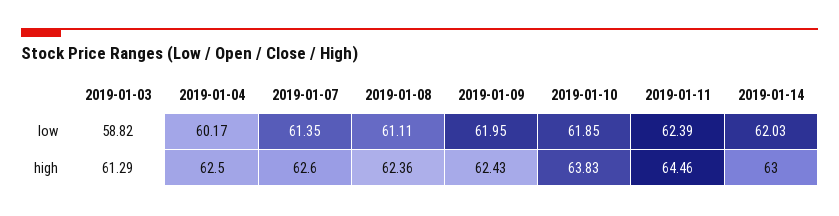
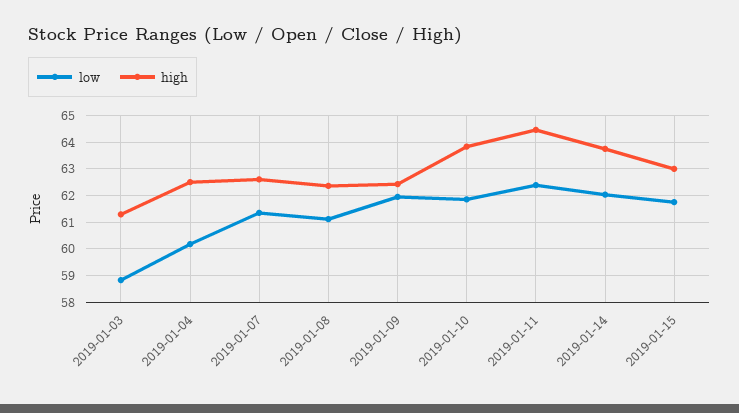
high, 2019-01-14: 63 -> 63.75
low, 2019-01-15: none -> 61.75
high, 2019-01-15: none -> 63

